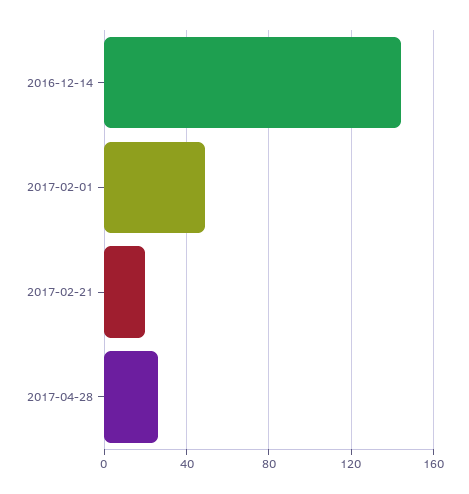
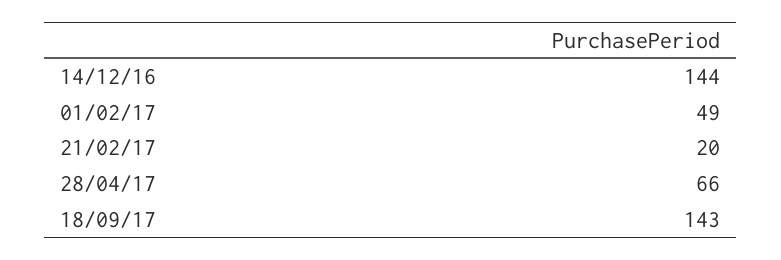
2017-04-28: 25 -> 66
18/09/17: none -> 143

